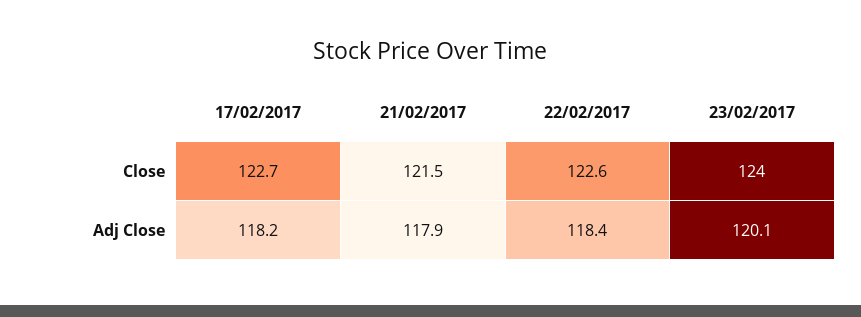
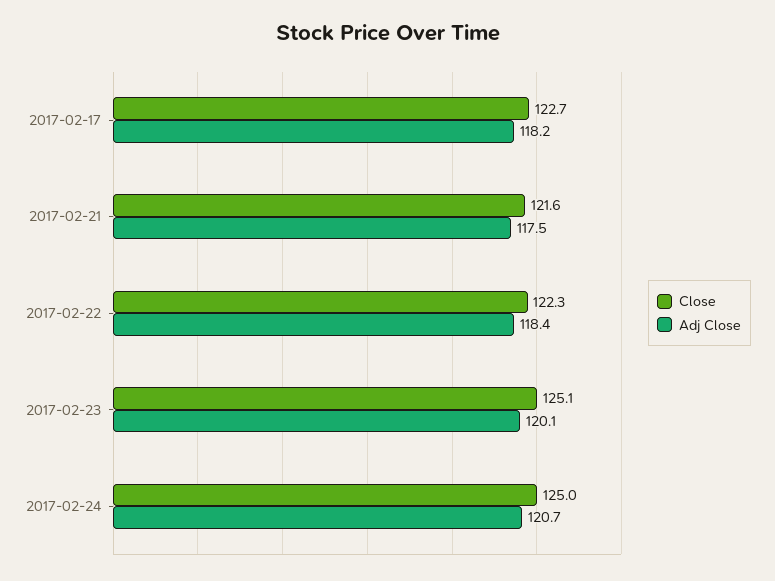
Close, 21/02/2017: 121.5 -> 121.6
Close, 22/02/2017: 122.6 -> 122.3
Close, 23/02/2017: 124 -> 125.1
Adj Close, 21/02/2017: 117.9 -> 117.5
Close, 2017-02-24: none -> 125
Adj Close, 2017-02-24: none -> 120.7

